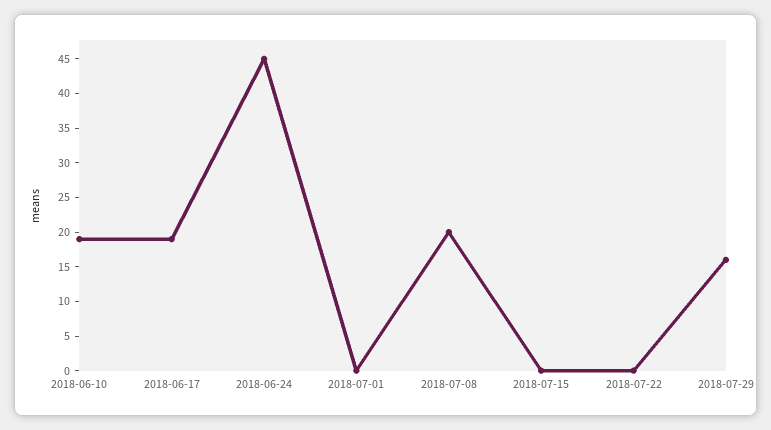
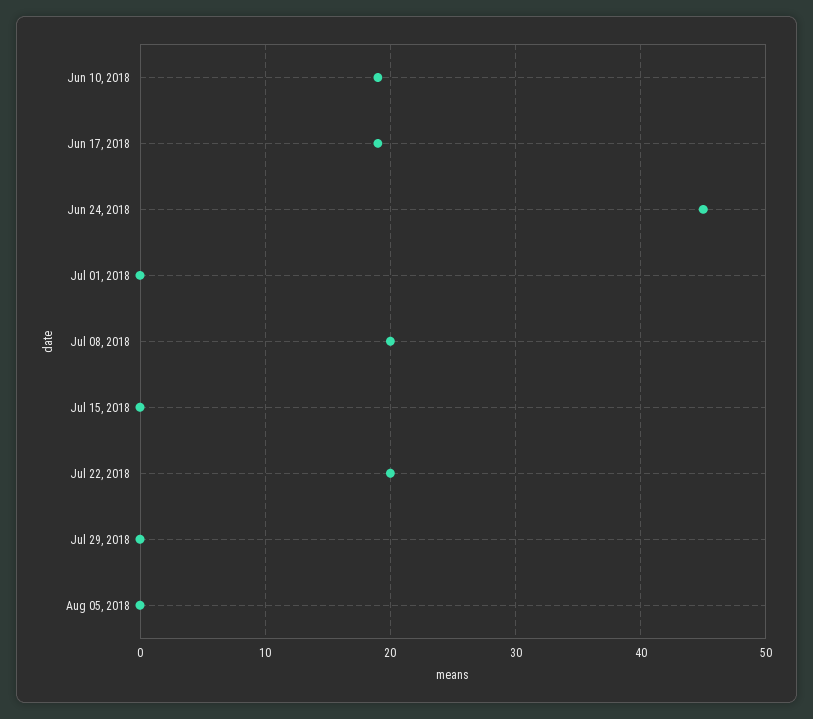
2018-07-22: 0 -> 20
2018-07-29: 15 -> 0
Aug 05, 2018: none -> 0

